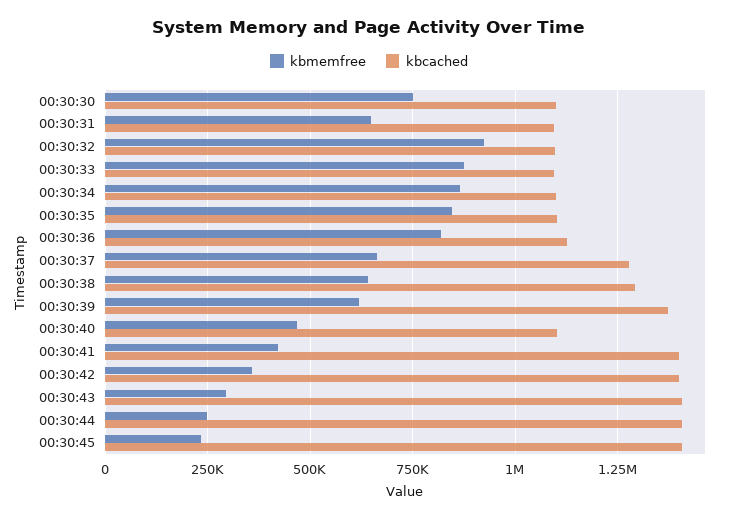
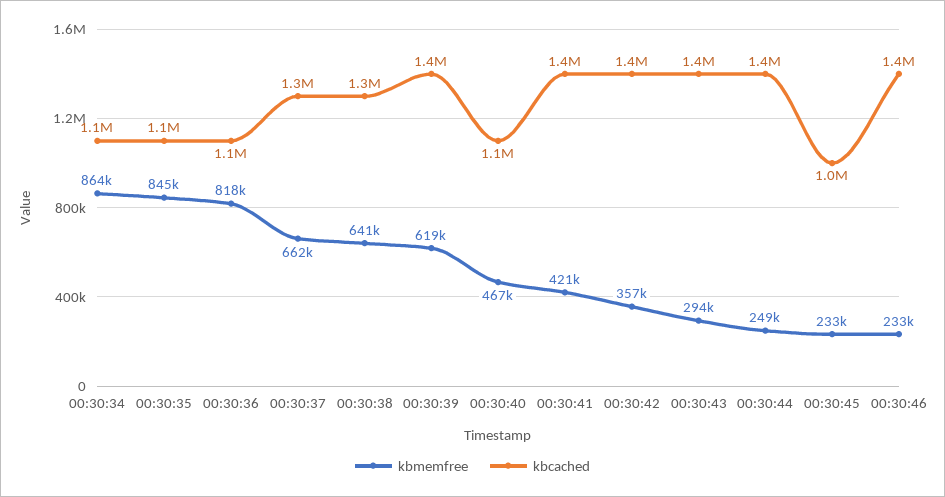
kbmemfree, 00:30:30: 750000 -> none
kbcached, 00:30:30: 1100000 -> none
kbmemfree, 00:30:31: 650000 -> none
kbcached, 00:30:31: 1100000 -> none
kbmemfree, 00:30:32: 925000 -> none
kbcached, 00:30:32: 1100000 -> none
kbmemfree, 00:30:33: 875000 -> none
kbcached, 00:30:33: 1100000 -> none
kbcached, 00:30:45: 1400000 -> 1000000
kbmemfree, 00:30:46: none -> 233000
kbcached, 00:30:46: none -> 1400000

